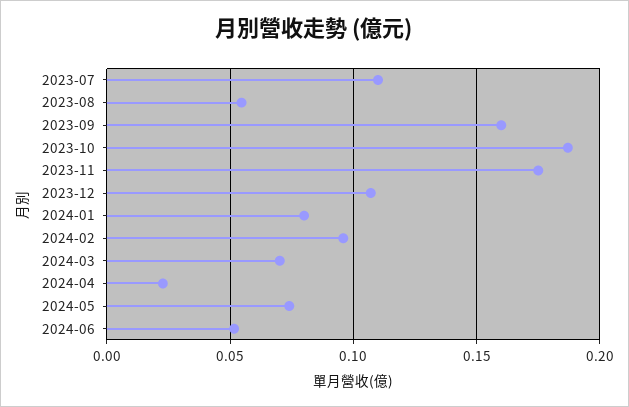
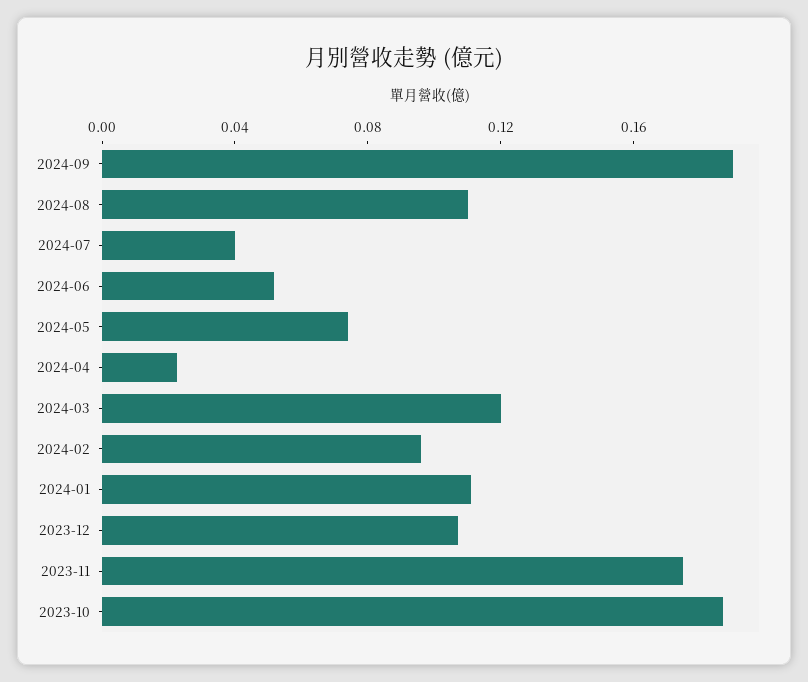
2023-07: 0.11 -> none
2023-08: 0.055 -> none
2023-09: 0.16 -> none
2024-01: 0.08 -> 0.11
2024-03: 0.07 -> 0.12
2024-09: none -> 0.19
2024-08: none -> 0.11
2024-07: none -> 0.04

